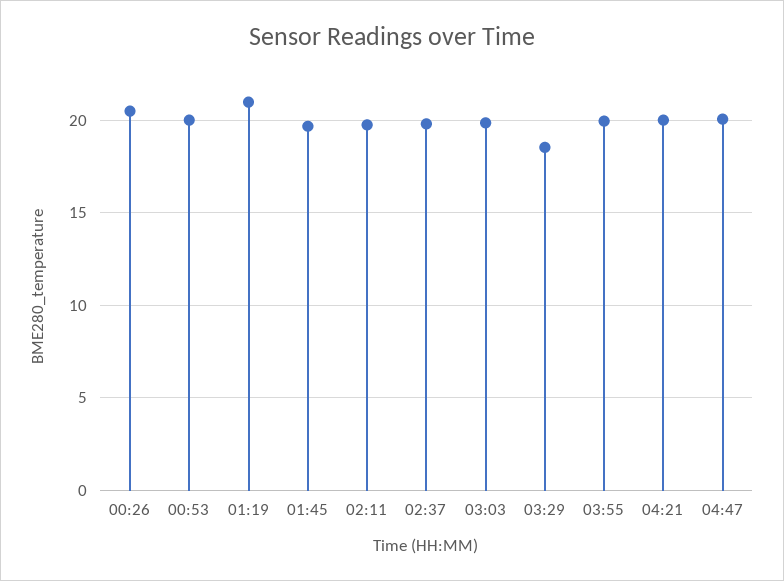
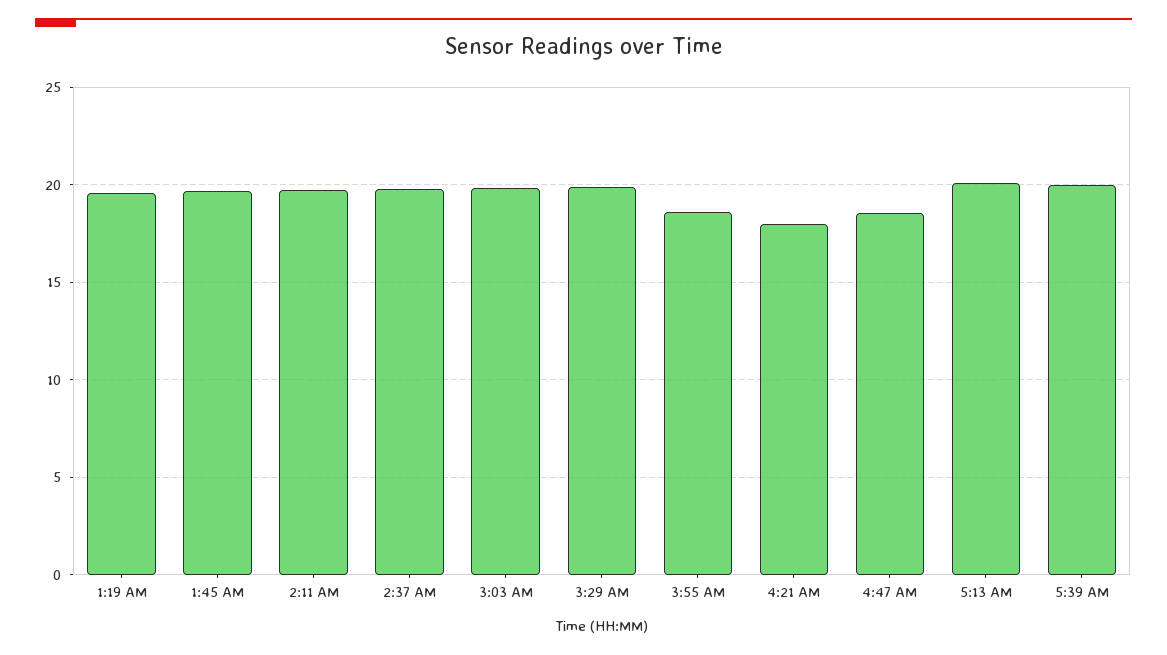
00:26: 20.5 -> none
00:53: 20 -> none
01:19: 21 -> 19.5
03:29: 18.5 -> 20
03:55: 20 -> 18.5
04:21: 20 -> 18
04:47: 20 -> 18.5
5:13 AM: none -> 20
5:39 AM: none -> 20

